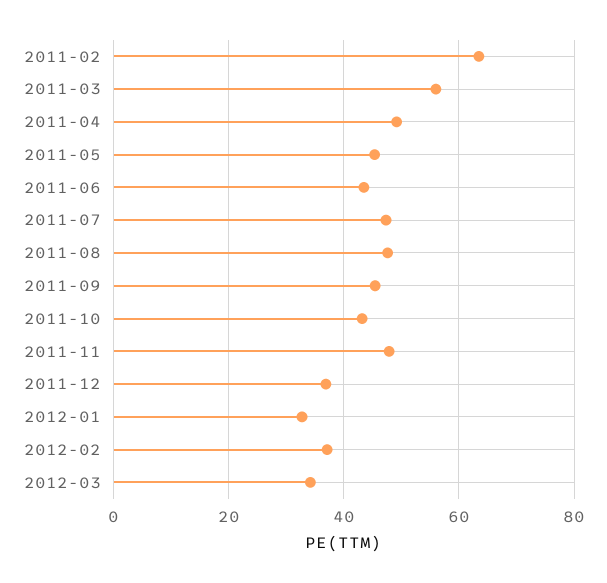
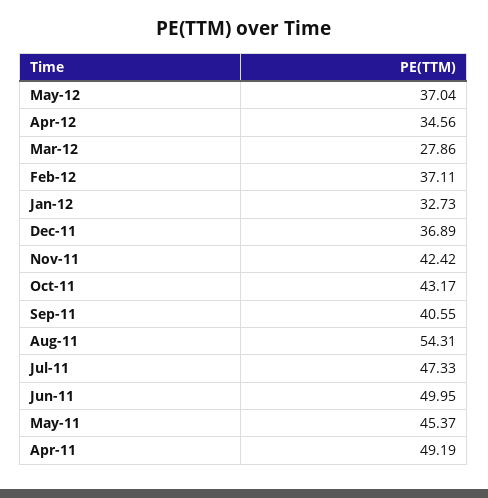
2011-02: 64 -> none
2011-03: 56 -> none
2011-06: 44 -> 49.95
2011-08: 48 -> 54.31
2011-09: 46 -> 40.55
2011-11: 48 -> 42.42
2012-03: 34 -> 27.86
May-12: none -> 37.04
Apr-12: none -> 34.56

